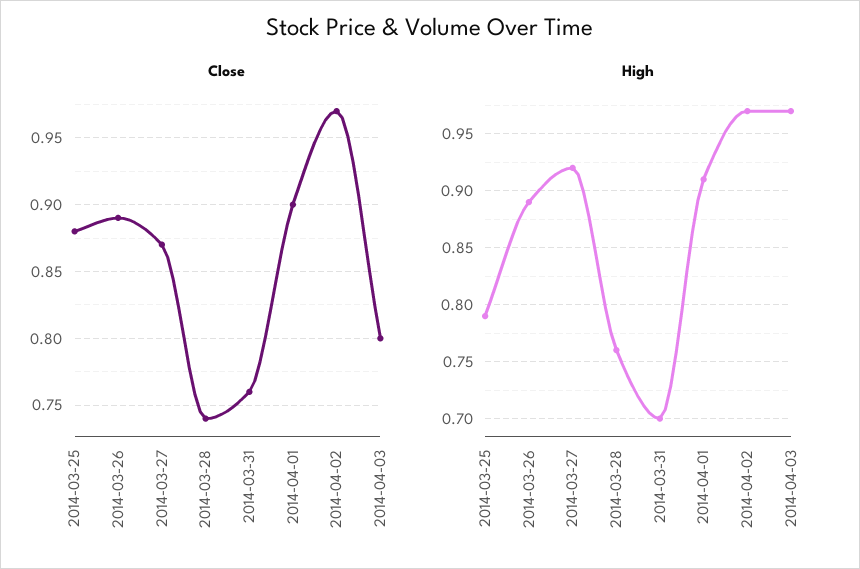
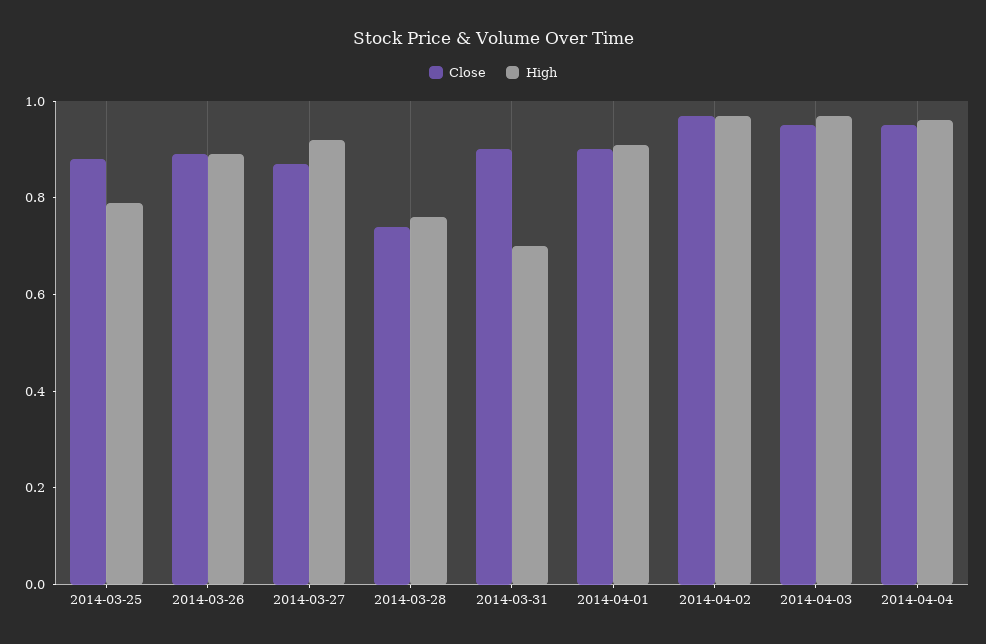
Close, 2014-03-31: 0.76 -> 0.9
Close, 2014-04-03: 0.8 -> 0.95
Close, 2014-04-04: none -> 0.95
High, 2014-04-04: none -> 0.95

